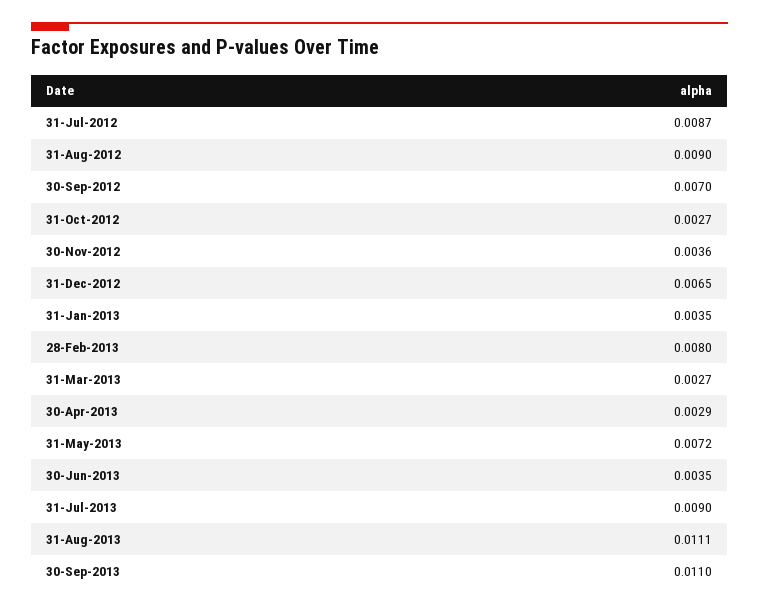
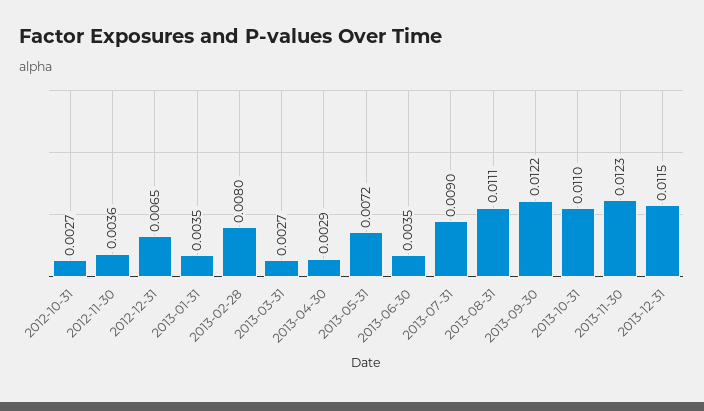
31-Jul-2012: 0.0087 -> none
31-Aug-2012: 0.009 -> none
30-Sep-2012: 0.007 -> none
30-Sep-2013: 0.011 -> 0.0122
2013-10-31: none -> 0.011
2013-11-30: none -> 0.0123
2013-12-31: none -> 0.0115

